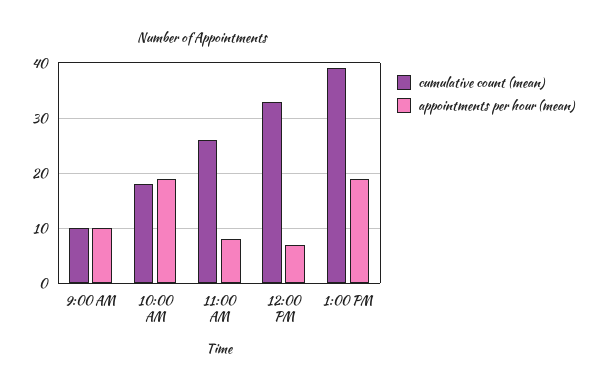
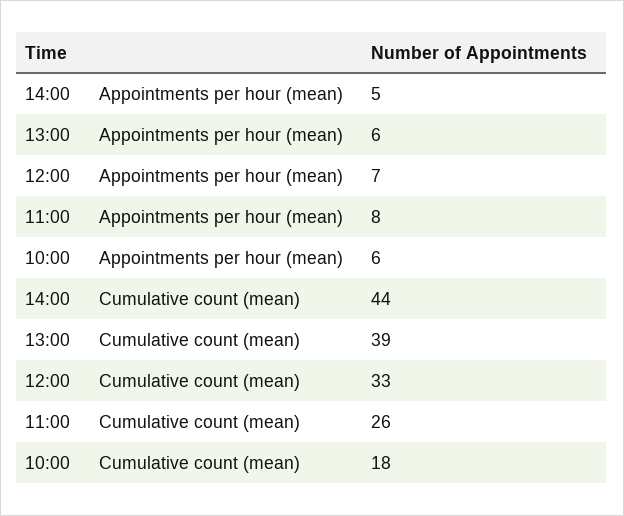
cumulative count (mean), 9:00 AM: 10 -> none
appointments per hour (mean), 9:00 AM: 10 -> none
appointments per hour (mean), 10:00 AM: 20 -> 6
appointments per hour (mean), 1:00 PM: 20 -> 6
appointments per hour (mean), 14:00: none -> 5
cumulative count (mean), 14:00: none -> 44

